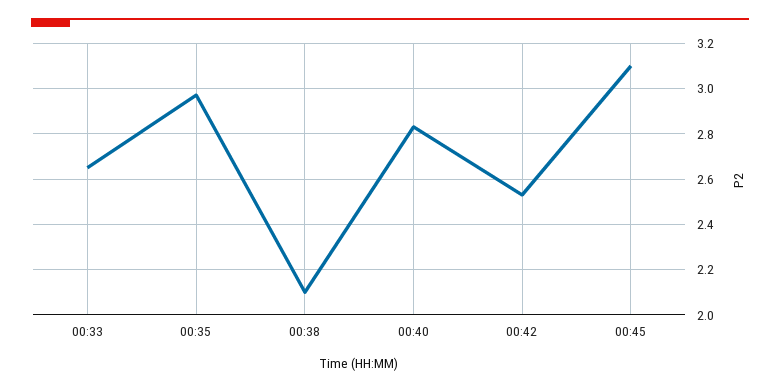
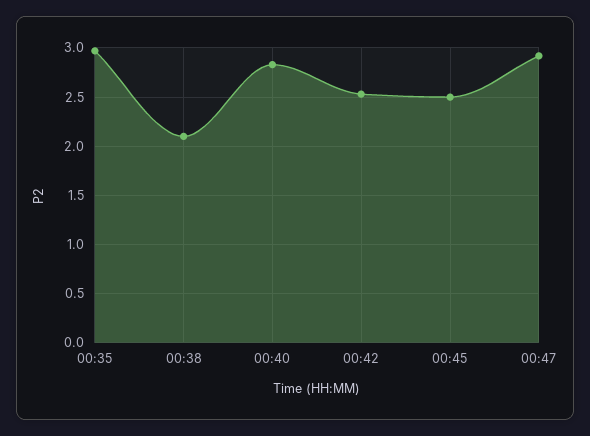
00:33: 2.65 -> none
00:45: 3.1 -> 2.5
00:47: none -> 2.9

